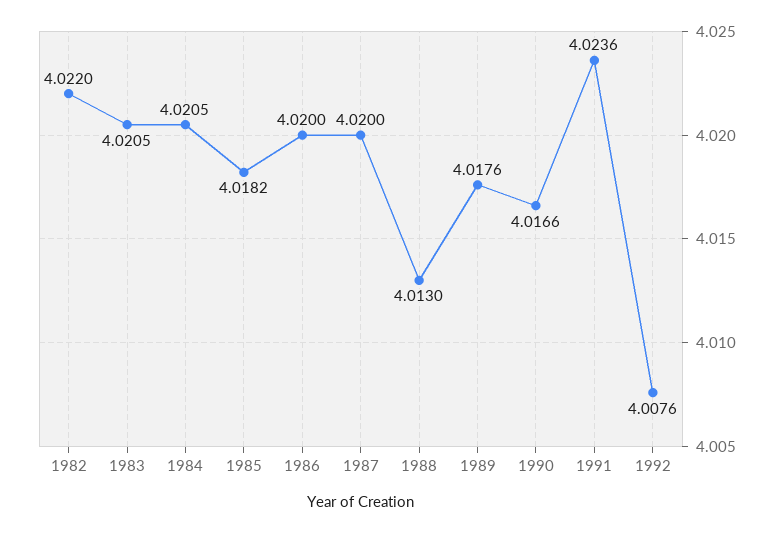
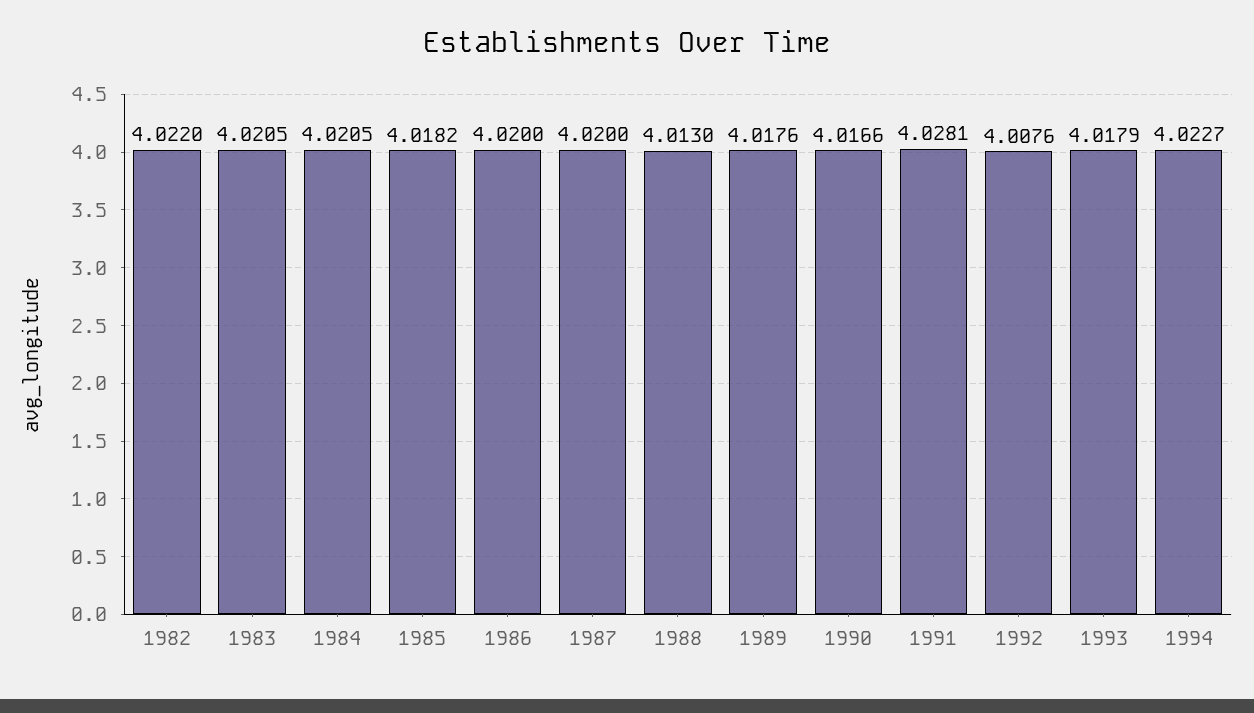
1991: 4.0236 -> 4.0281
1993: none -> 4.0179
1994: none -> 4.0227

